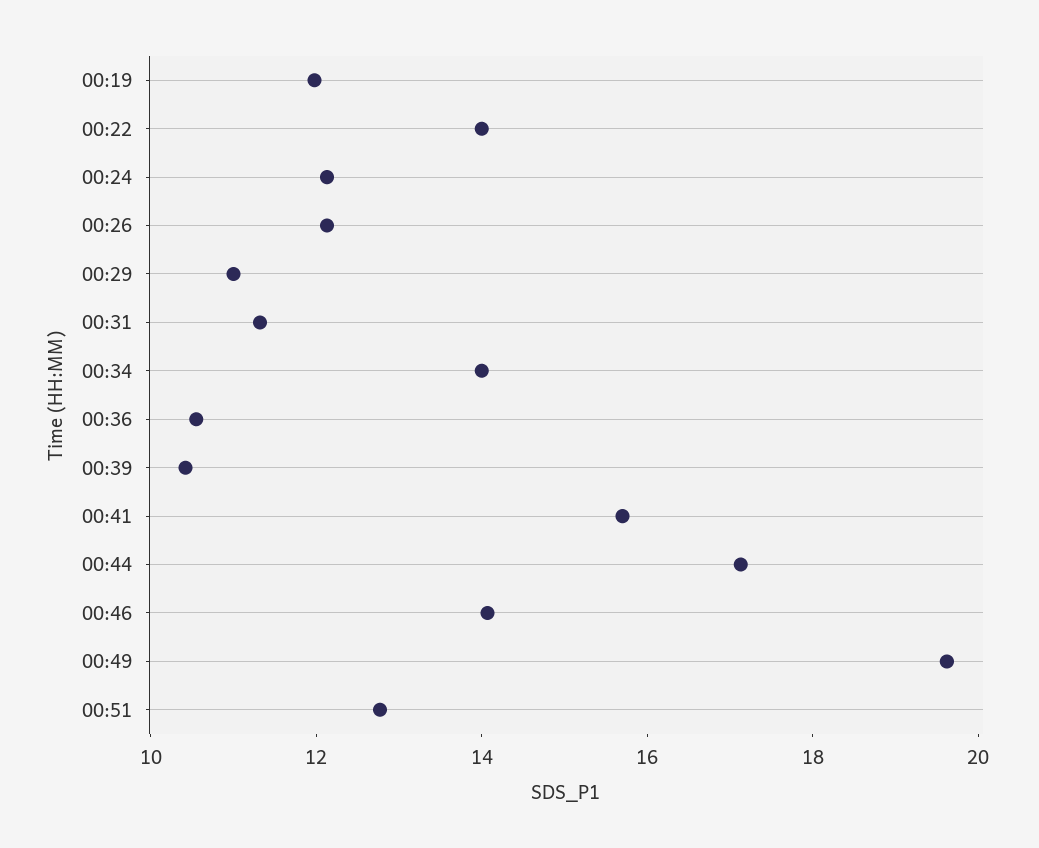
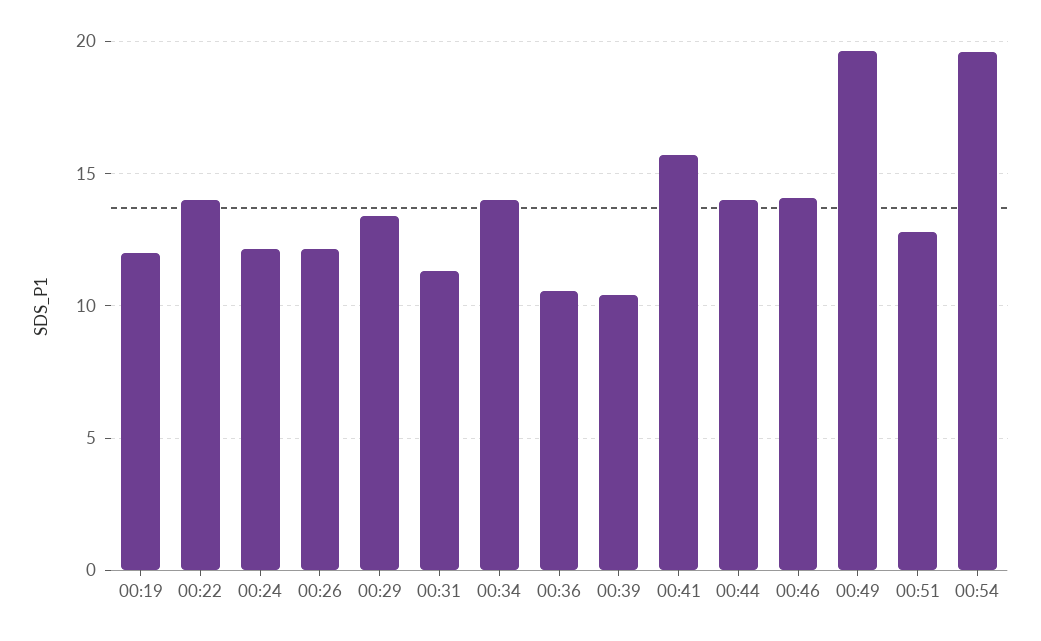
00:29: 11 -> 13.5
00:44: 17 -> 14
00:54: none -> 19.5

